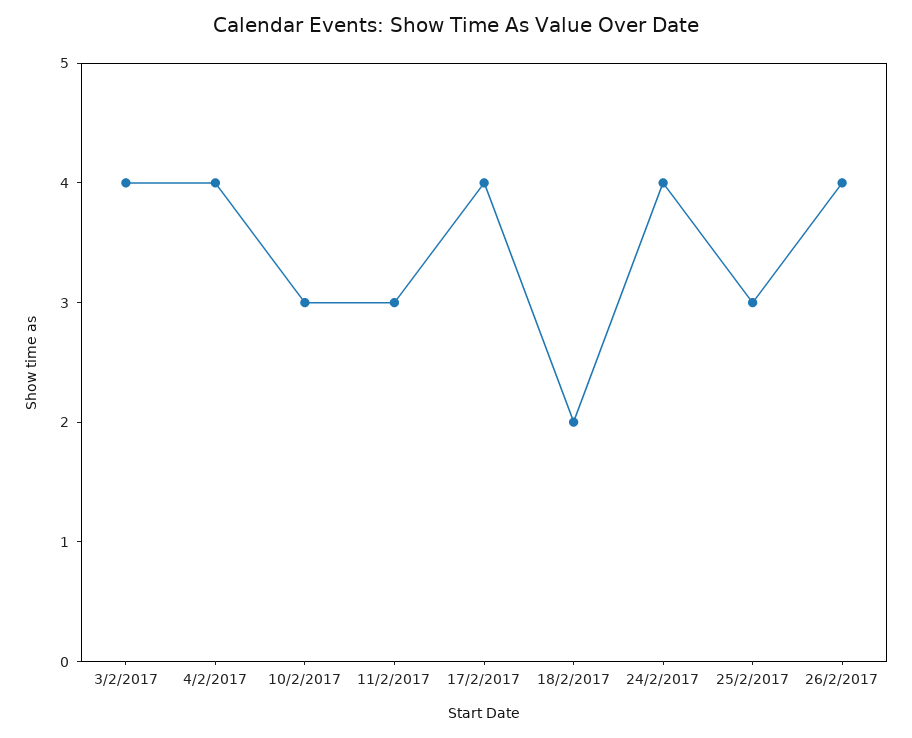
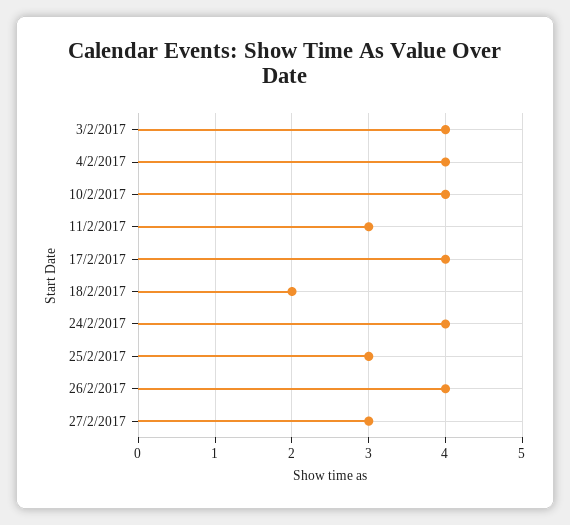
10/2/2017: 3 -> 4
27/2/2017: none -> 3

